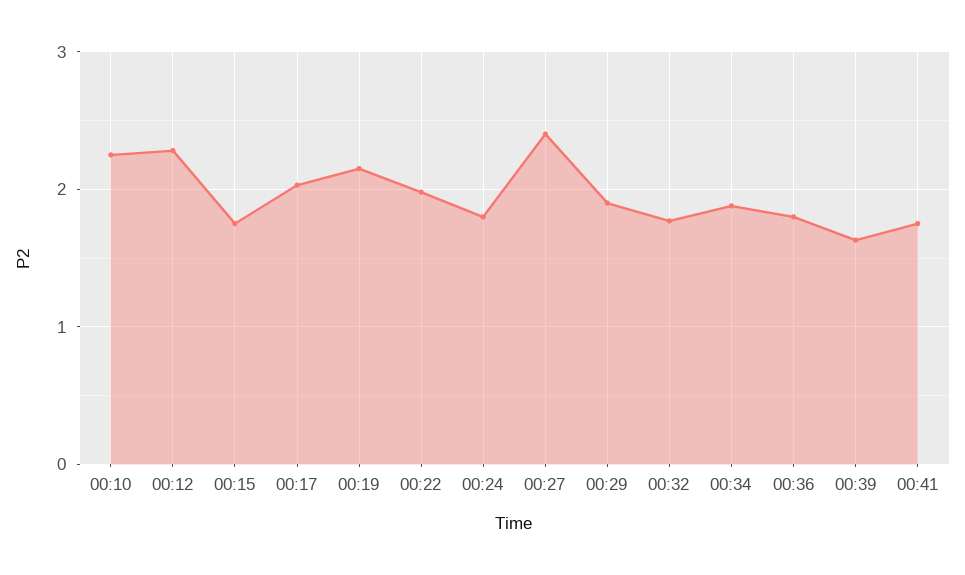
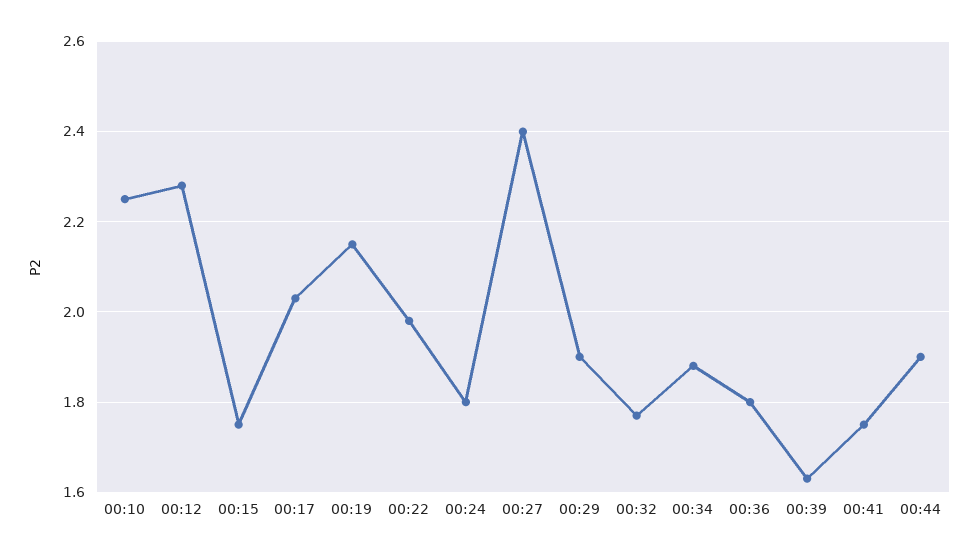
00:44: none -> 1.9

